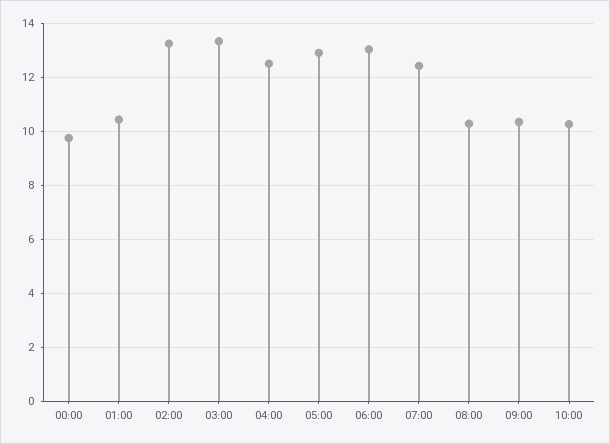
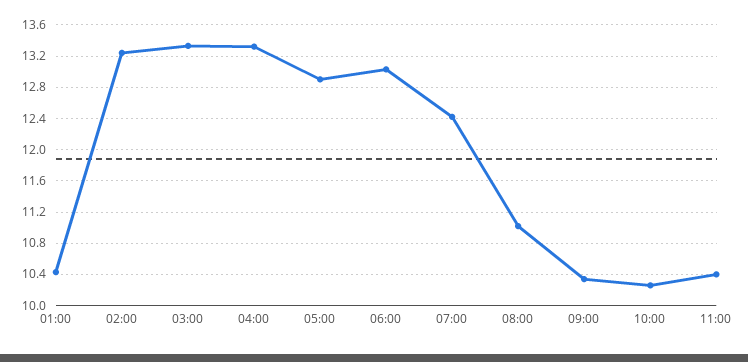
00:00: 9.75 -> none
04:00: 12.5 -> 13.3
08:00: 10.25 -> 11
11:00: none -> 10.4

